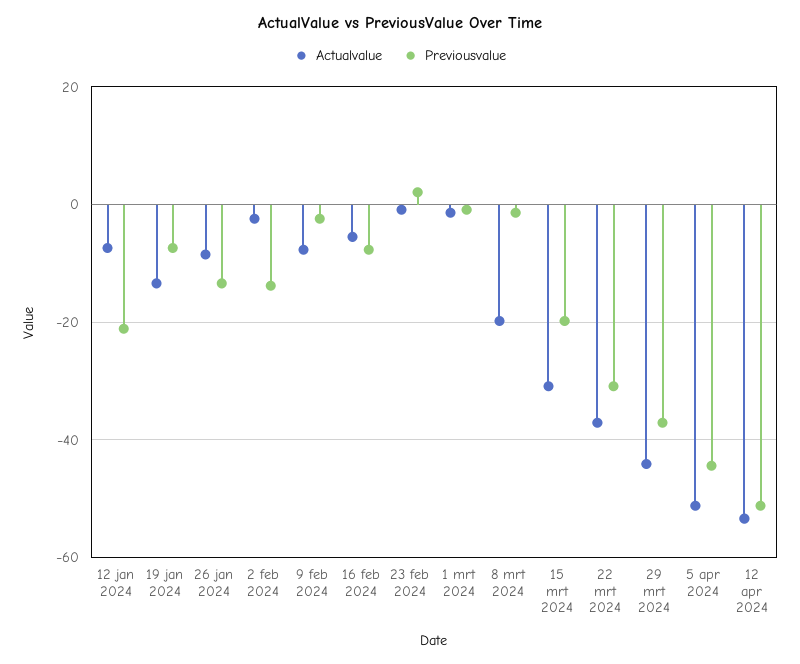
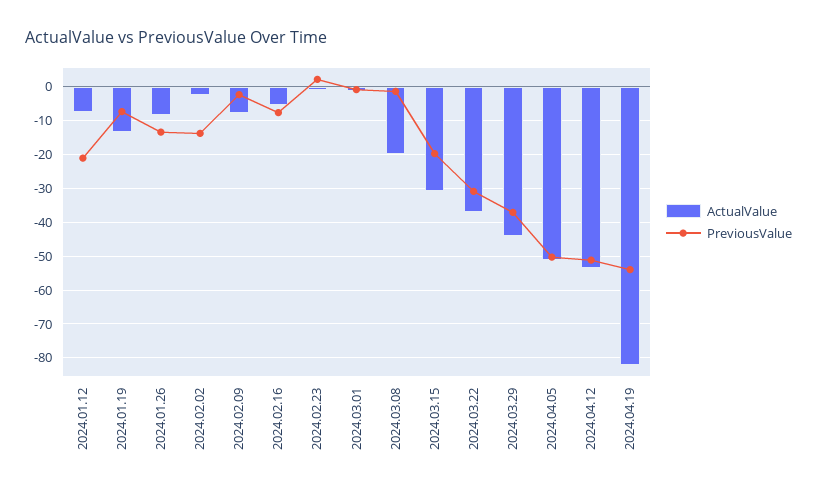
Previousvalue, 5 apr 2024: -44 -> -50
Actualvalue, 2024.04.19: none -> -82
Previousvalue, 2024.04.19: none -> -54

